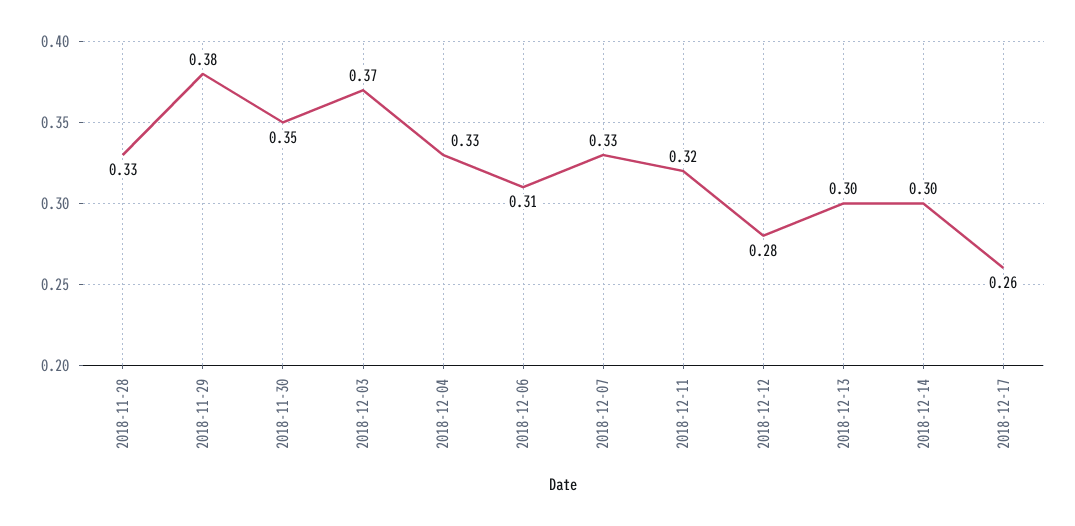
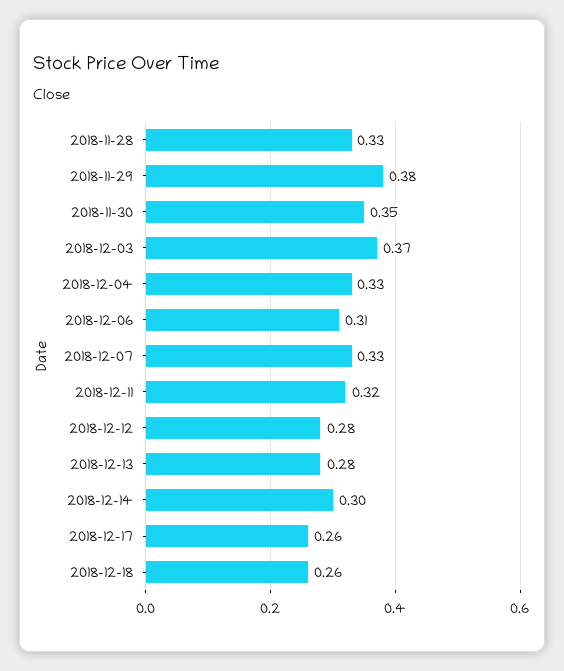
2018-12-13: 0.3 -> 0.28
2018-12-18: none -> 0.26

